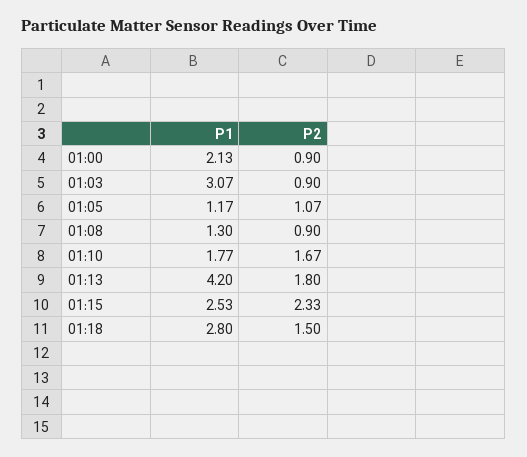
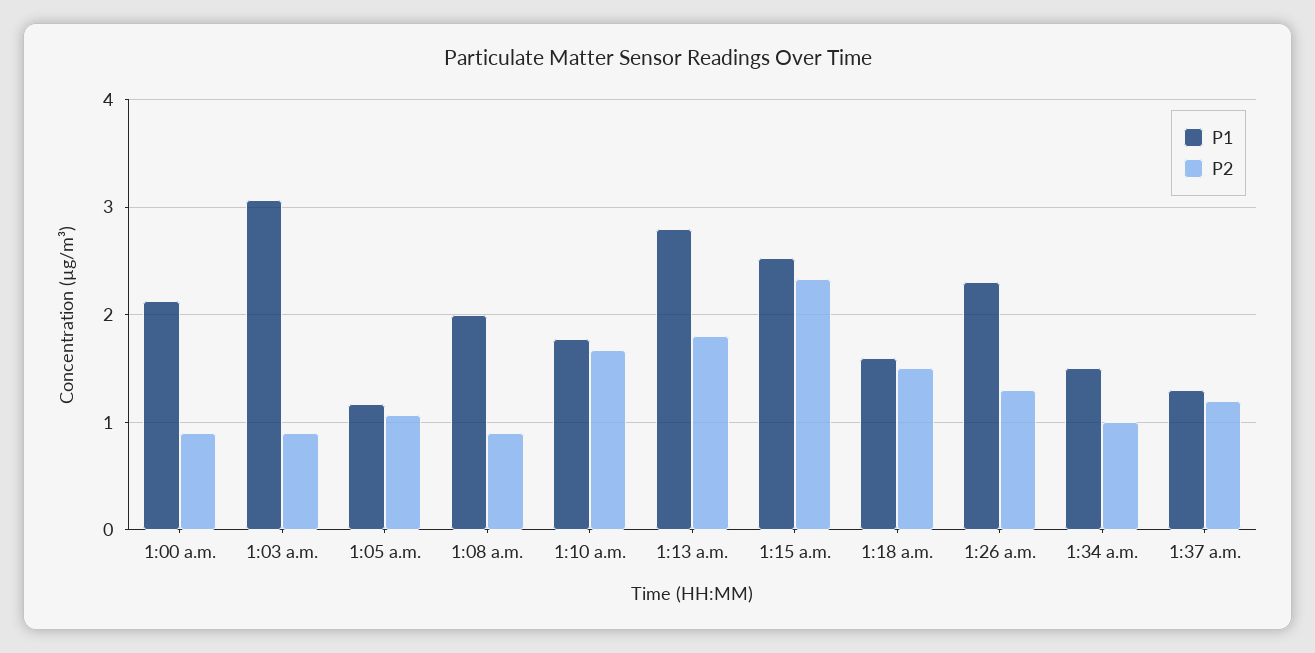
P1, 01:08: 1.3 -> 2
P1, 01:13: 4.2 -> 2.8
P1, 01:18: 2.8 -> 1.6
P1, 1:26 a.m.: none -> 2.3
P2, 1:26 a.m.: none -> 1.3
P1, 1:34 a.m.: none -> 1.5
P2, 1:34 a.m.: none -> 1
P1, 1:37 a.m.: none -> 1.3
P2, 1:37 a.m.: none -> 1.2

